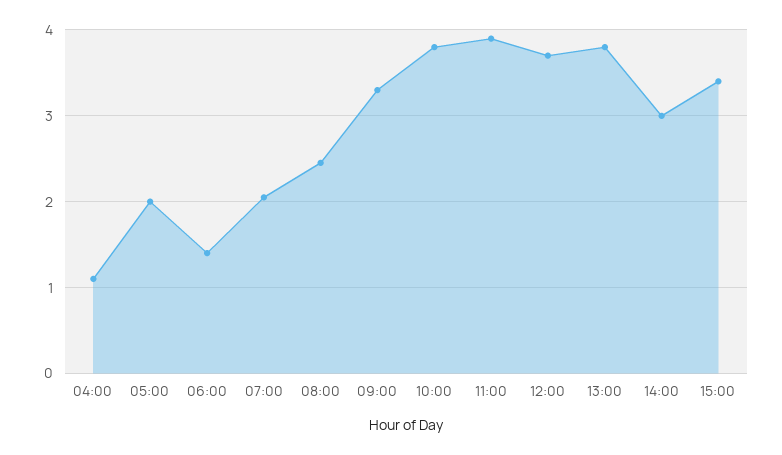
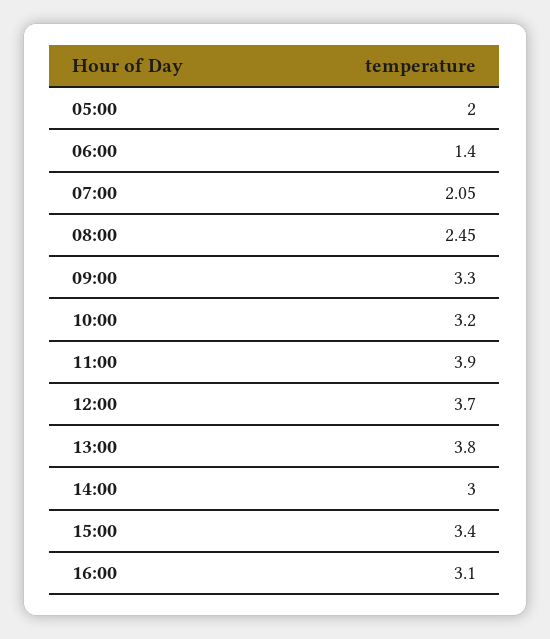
04:00: 1.1 -> none
10:00: 3.8 -> 3.2
16:00: none -> 3.1

